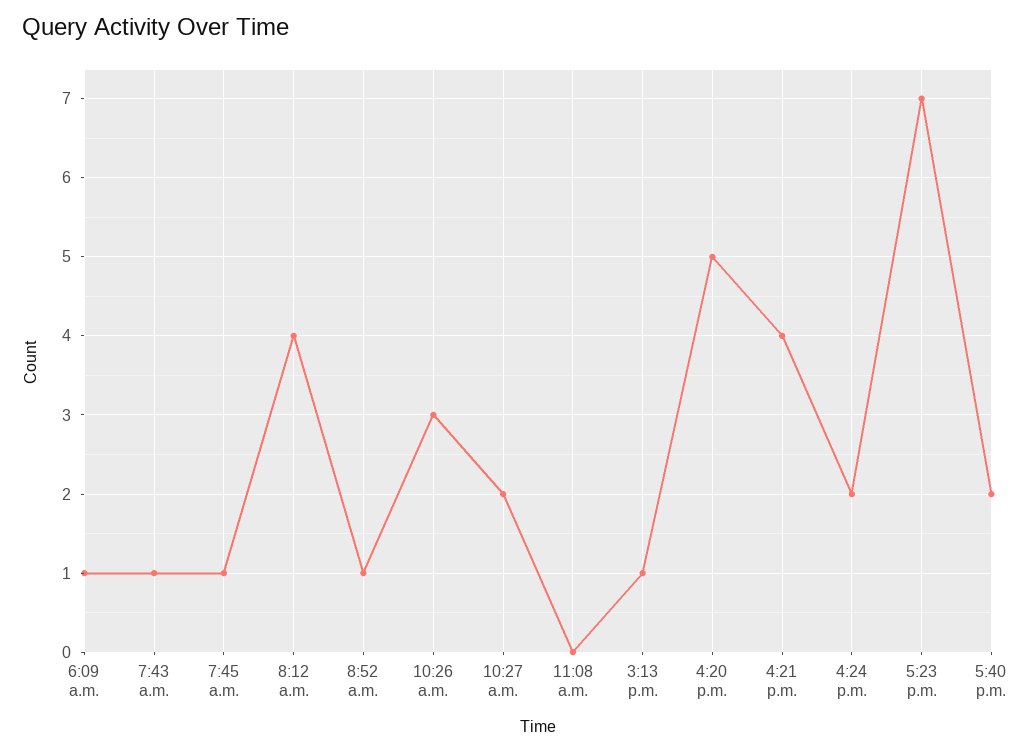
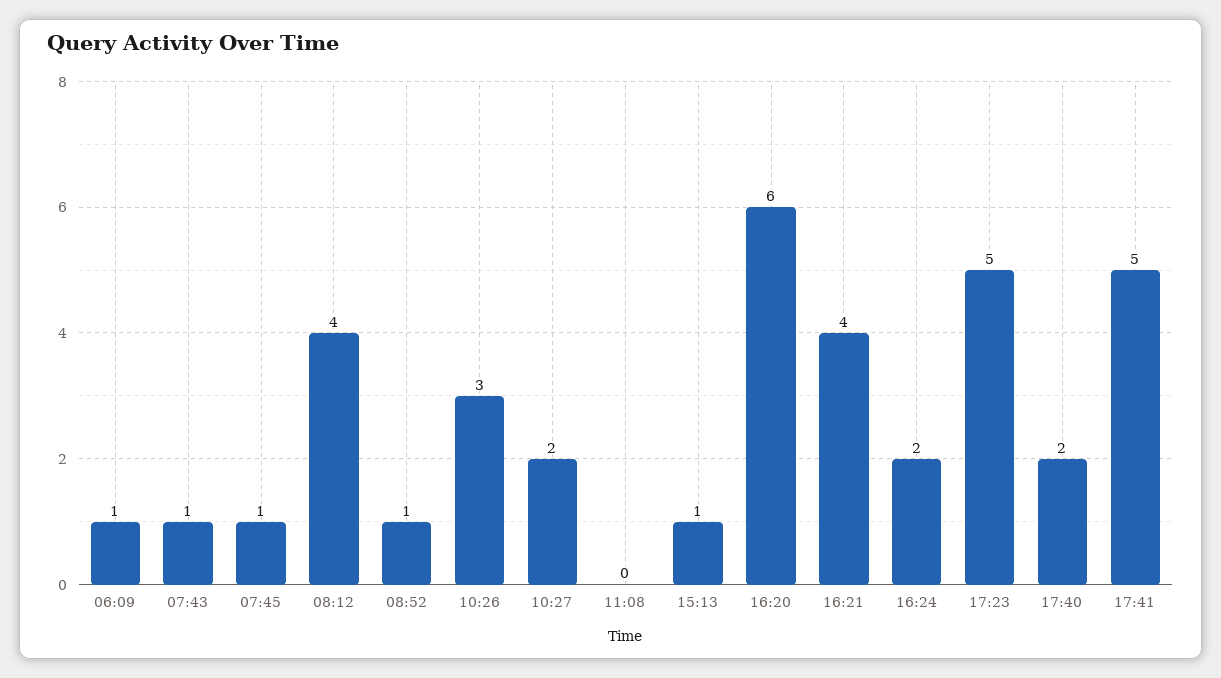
4:20 p.m.: 5 -> 6
5:23 p.m.: 7 -> 5
17:41: none -> 5

